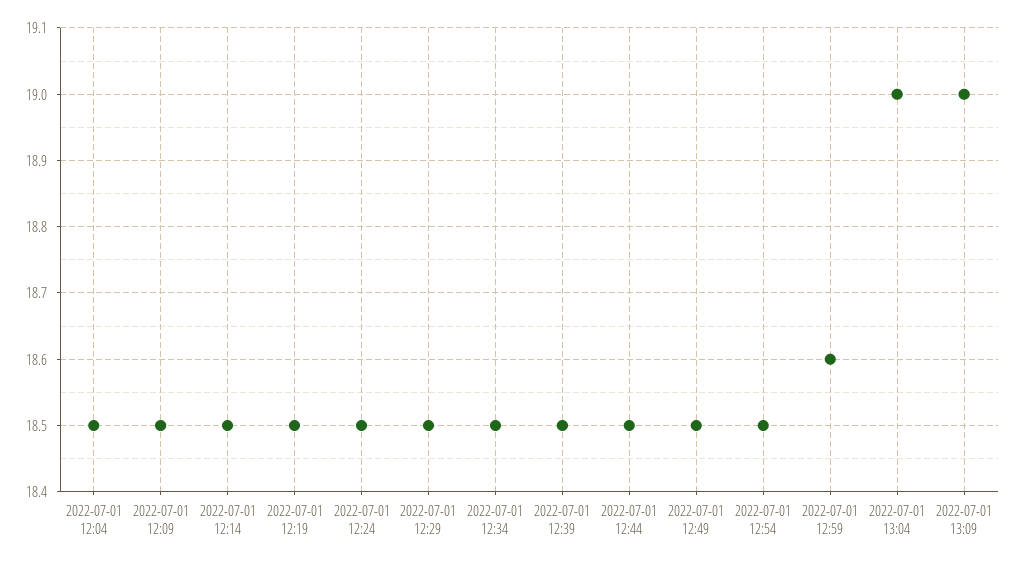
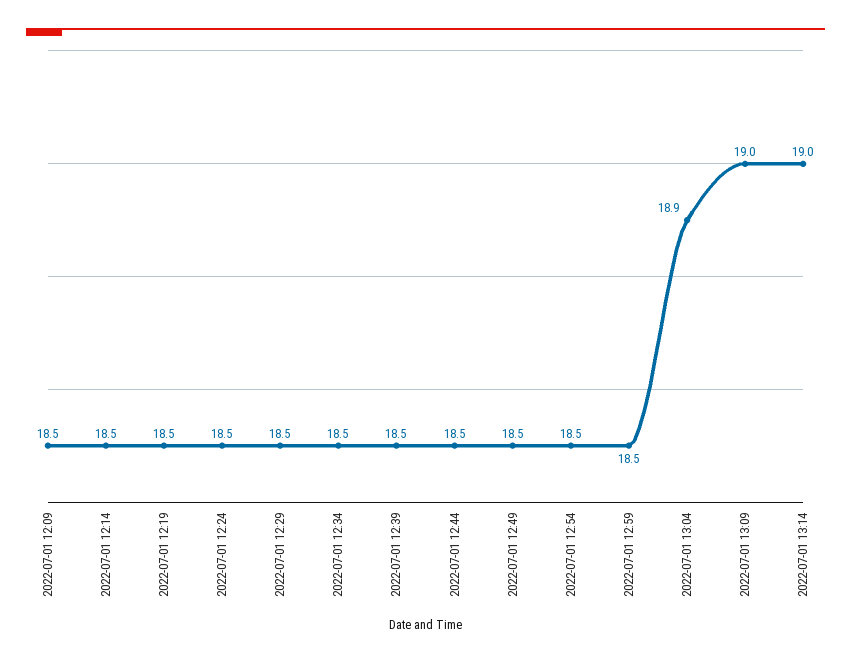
2022-07-01 12:04: 18.5 -> none
2022-07-01 12:59: 18.6 -> 18.5
2022-07-01 13:04: 19 -> 18.9
2022-07-01 13:14: none -> 19

